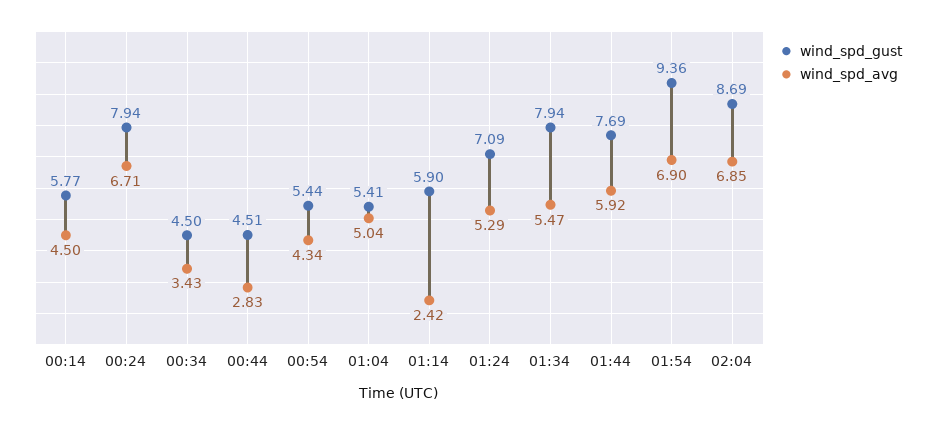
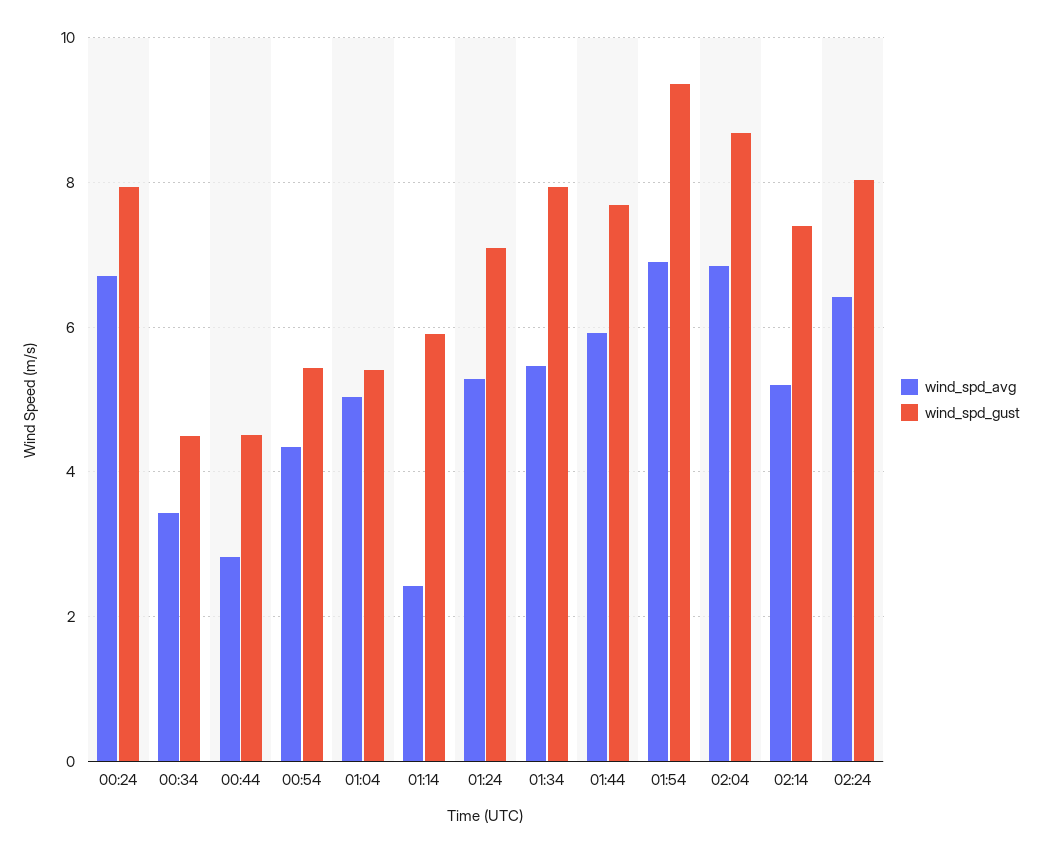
wind_spd_gust, 00:14: 5.77 -> none
wind_spd_avg, 00:14: 4.5 -> none
wind_spd_avg, 02:14: none -> 5.2
wind_spd_gust, 02:14: none -> 7.4
wind_spd_avg, 02:24: none -> 6.4
wind_spd_gust, 02:24: none -> 8

